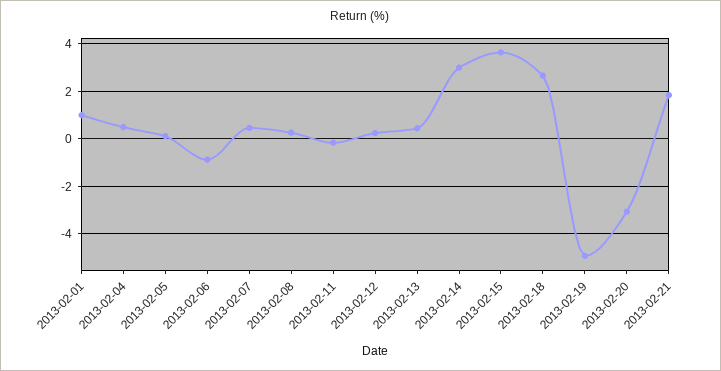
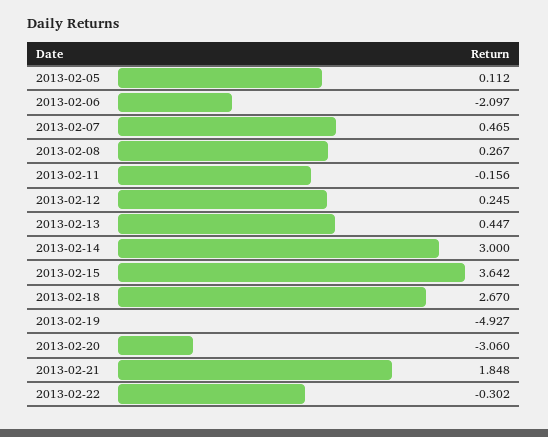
2013-02-01: 1 -> none
2013-02-04: 0.5 -> none
2013-02-06: -1 -> -2.097
2013-02-22: none -> -0.302

